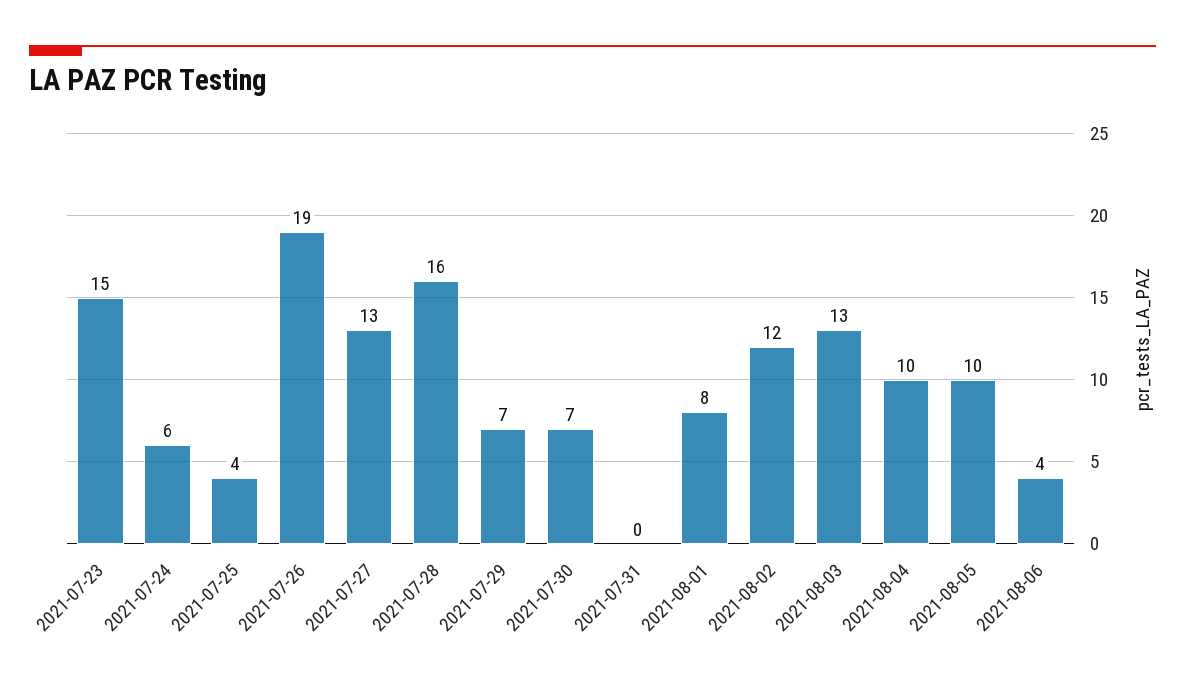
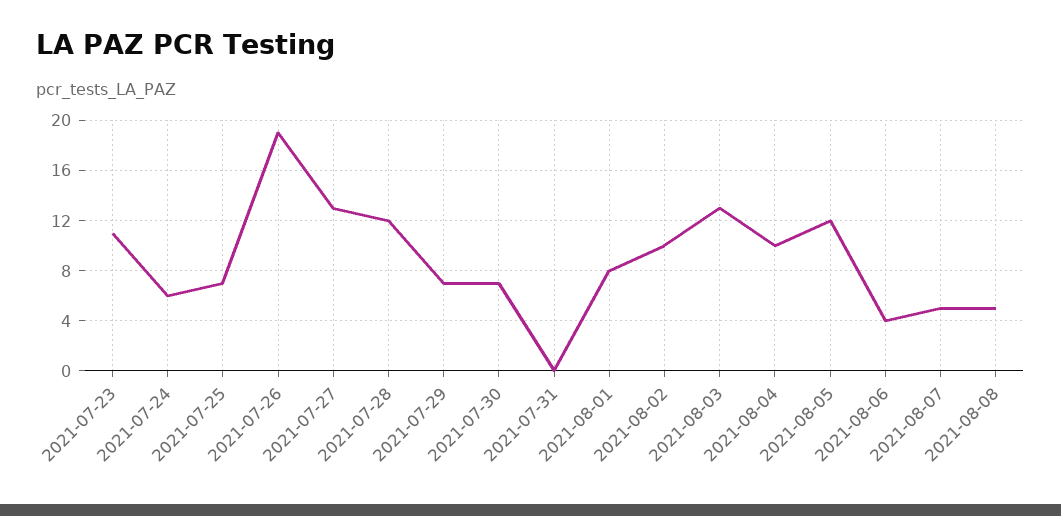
2021-07-23: 15 -> 11
2021-07-25: 4 -> 7
2021-07-28: 16 -> 12
2021-08-02: 12 -> 10
2021-08-05: 10 -> 12
2021-08-07: none -> 5
2021-08-08: none -> 5

